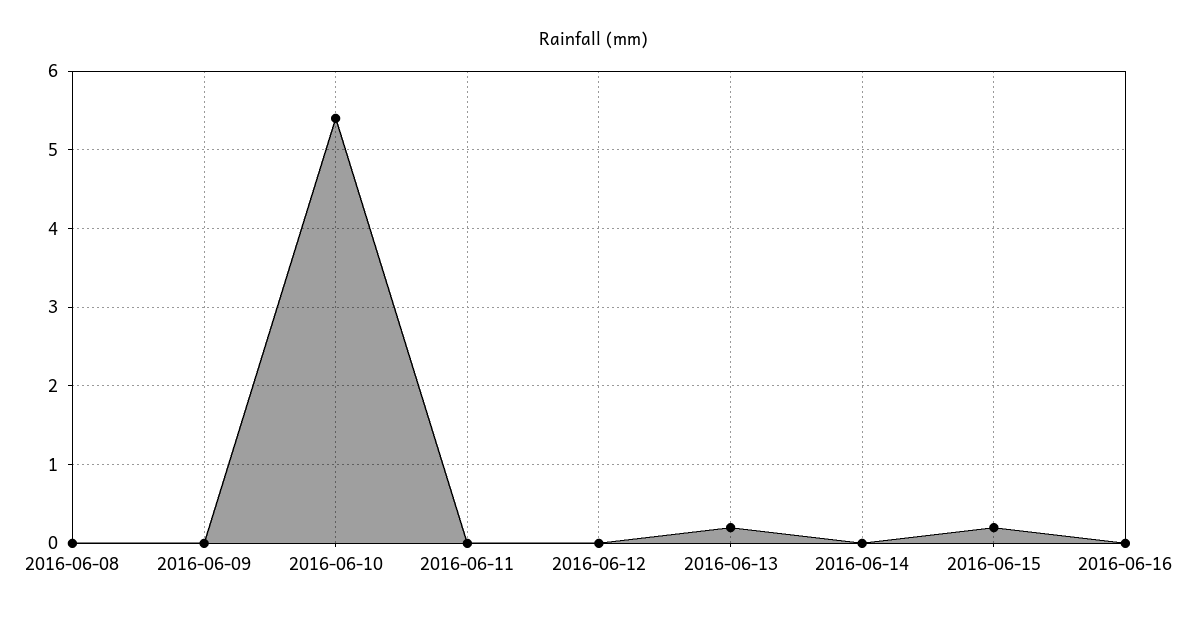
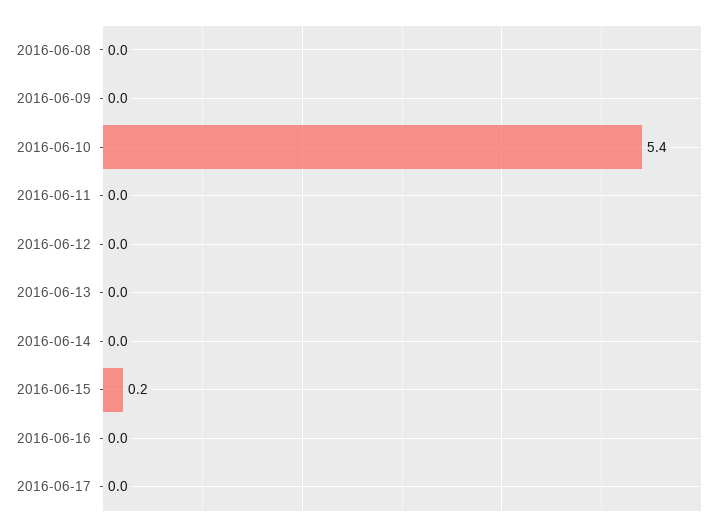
2016-06-13: 0.2 -> 0
2016-06-17: none -> 0

